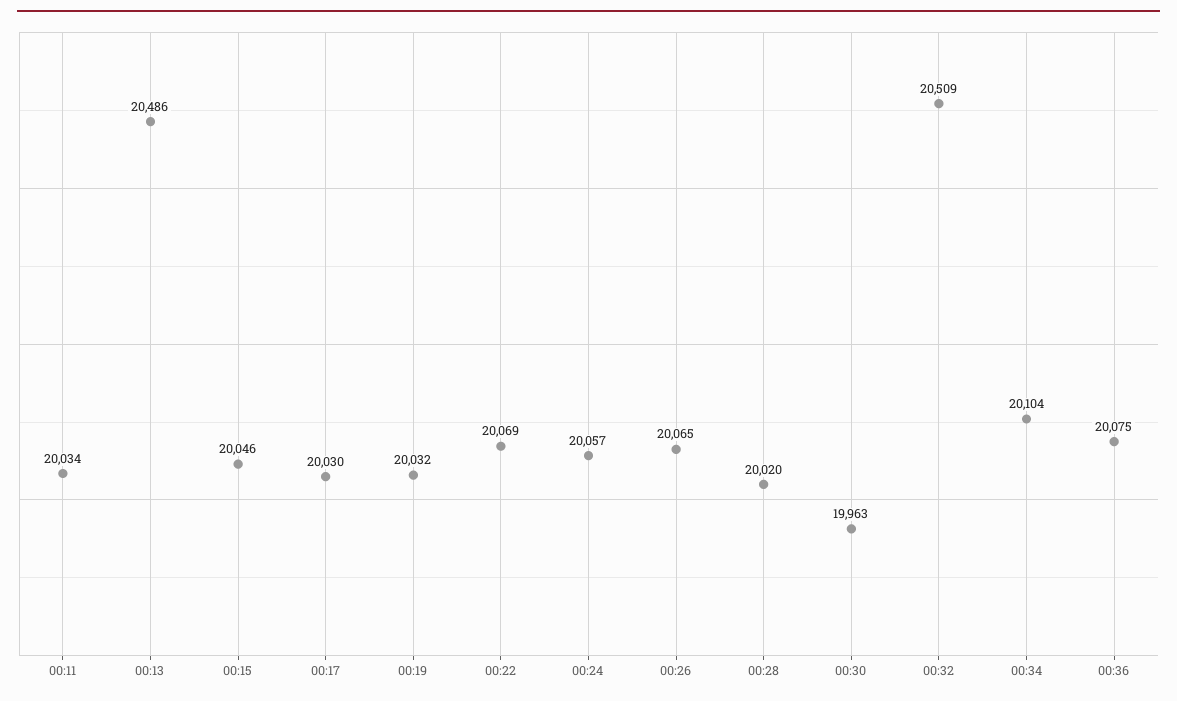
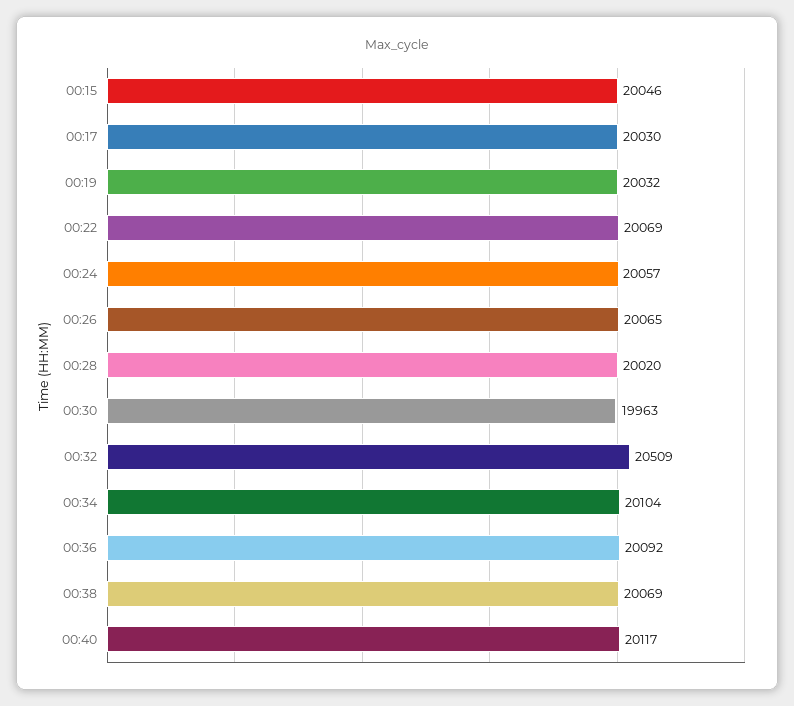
00:11: 20034 -> none
00:13: 20486 -> none
00:36: 20075 -> 20092
00:38: none -> 20069
00:40: none -> 20117

